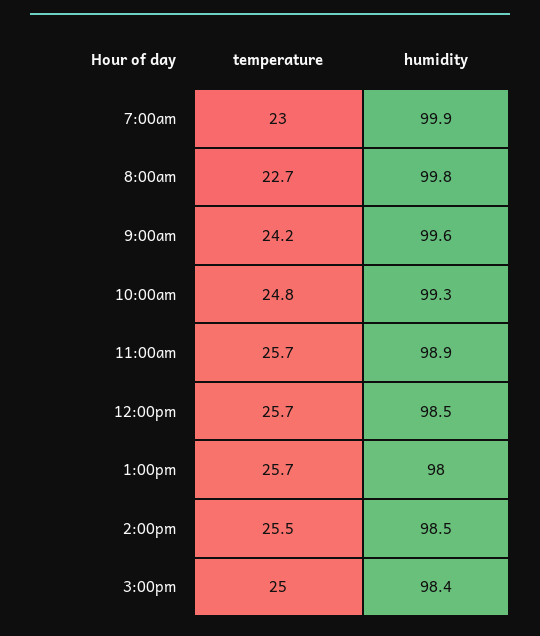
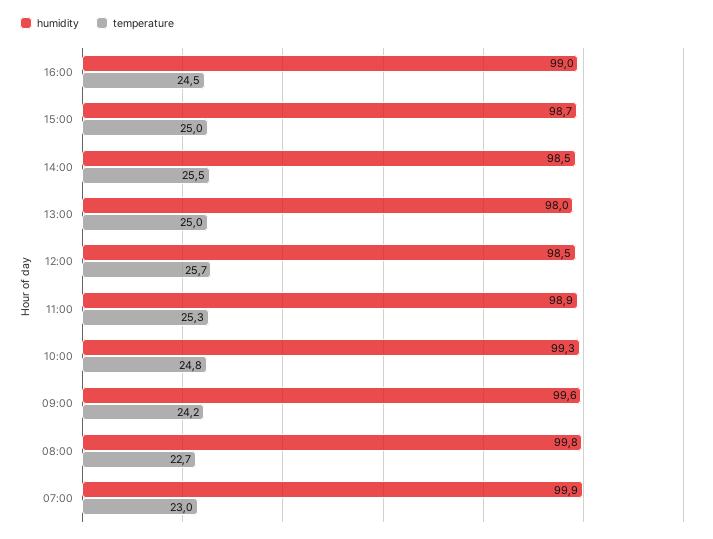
temperature, 11:00am: 25.7 -> 25.3
temperature, 1:00pm: 25.7 -> 25
humidity, 3:00pm: 98.4 -> 98.7
humidity, 16:00: none -> 99
temperature, 16:00: none -> 24.5

